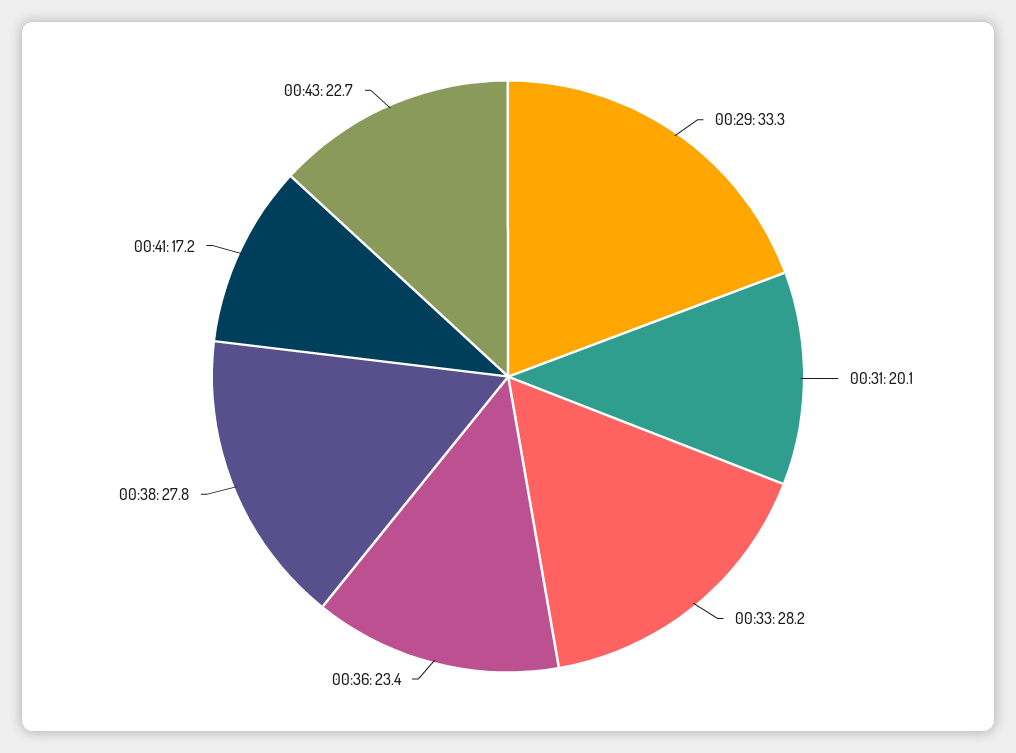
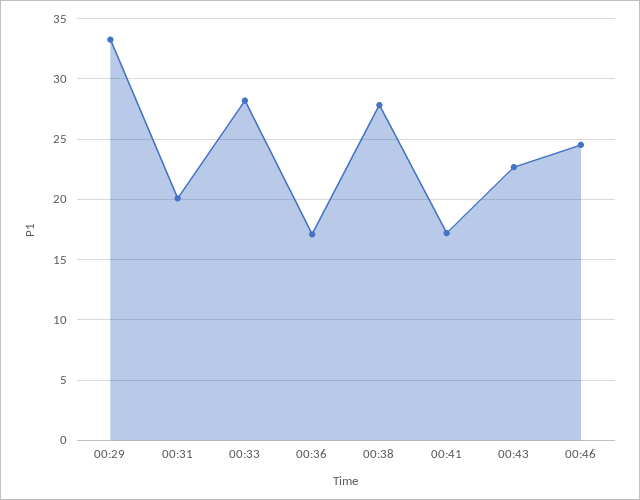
00:36: 23.4 -> 17
00:46: none -> 24.5

